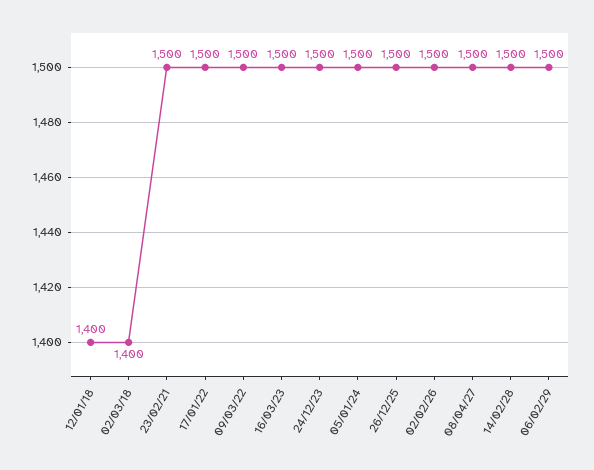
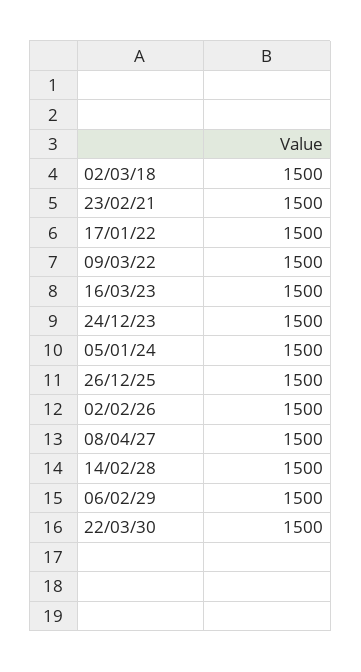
12/01/18: 1400 -> none
02/03/18: 1400 -> 1500
22/03/30: none -> 1500

